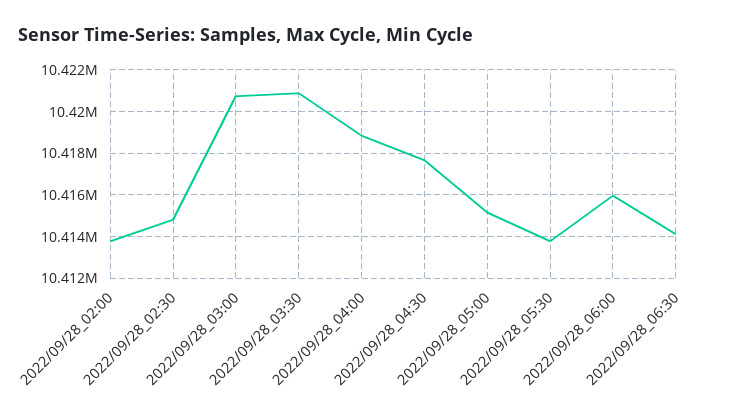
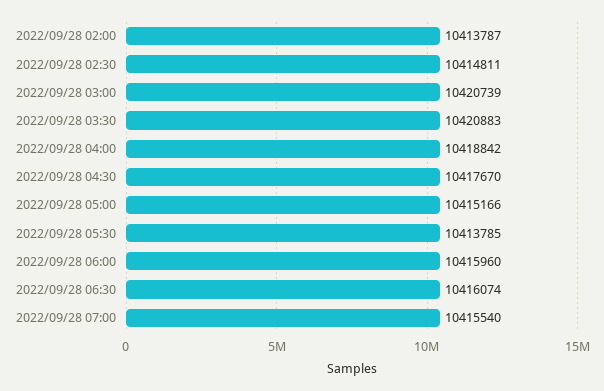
2022/09/28_06:30: 10414000 -> 10416074
2022/09/28 07:00: none -> 10415540

